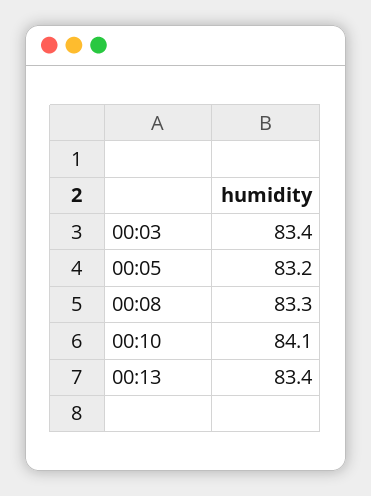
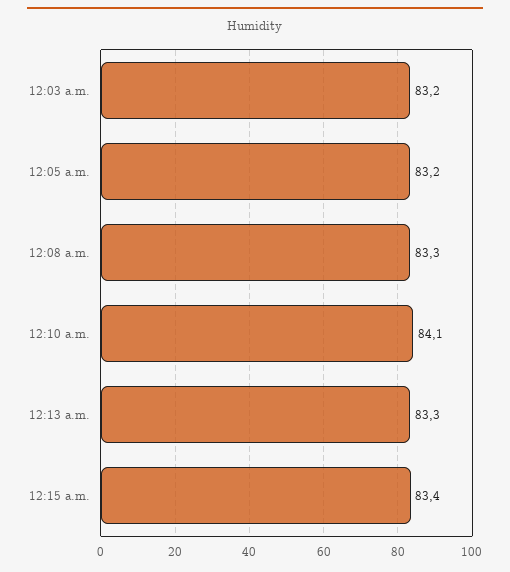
00:03: 83.4 -> 83.2
00:13: 83.4 -> 83.3
12:15 a.m.: none -> 83.4

